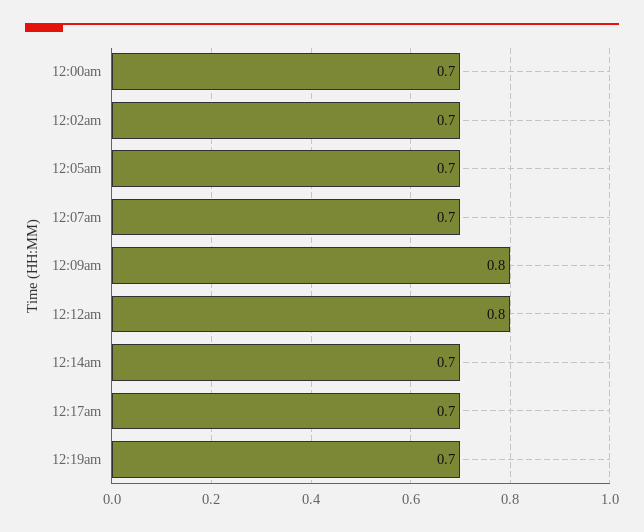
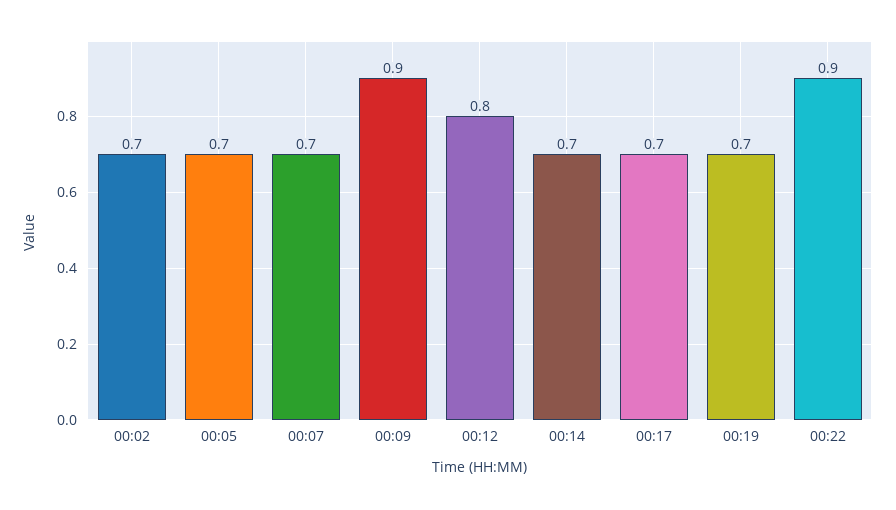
12:00am: 0.7 -> none
12:09am: 0.8 -> 0.9
00:22: none -> 0.9

